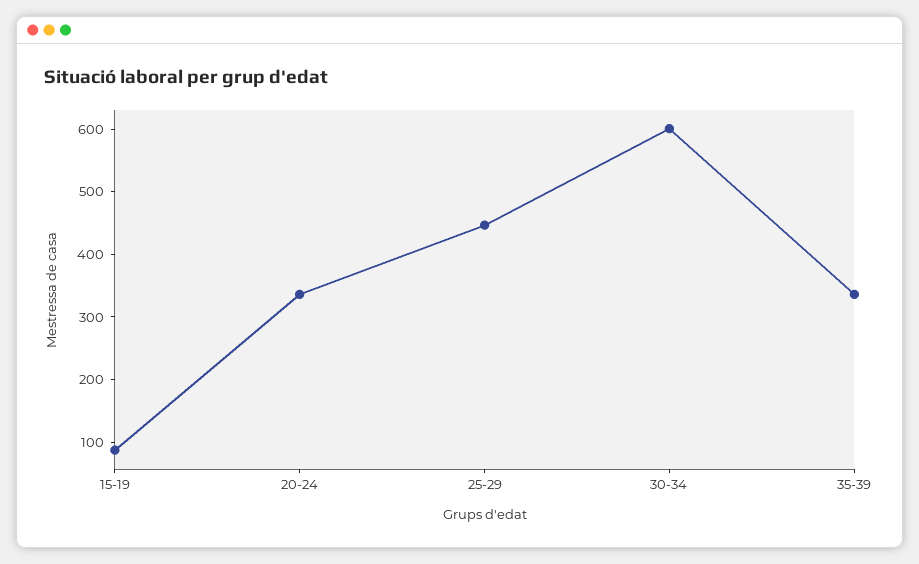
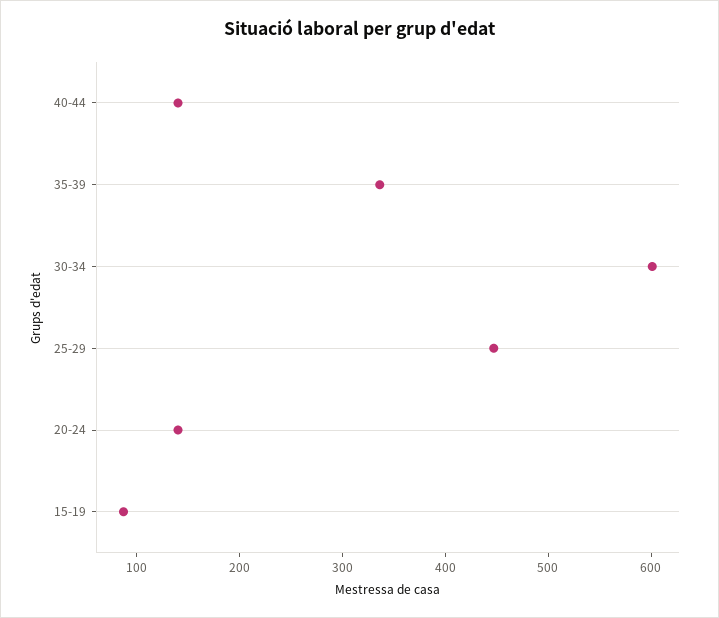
20-24: 340 -> 140
40-44: none -> 140

